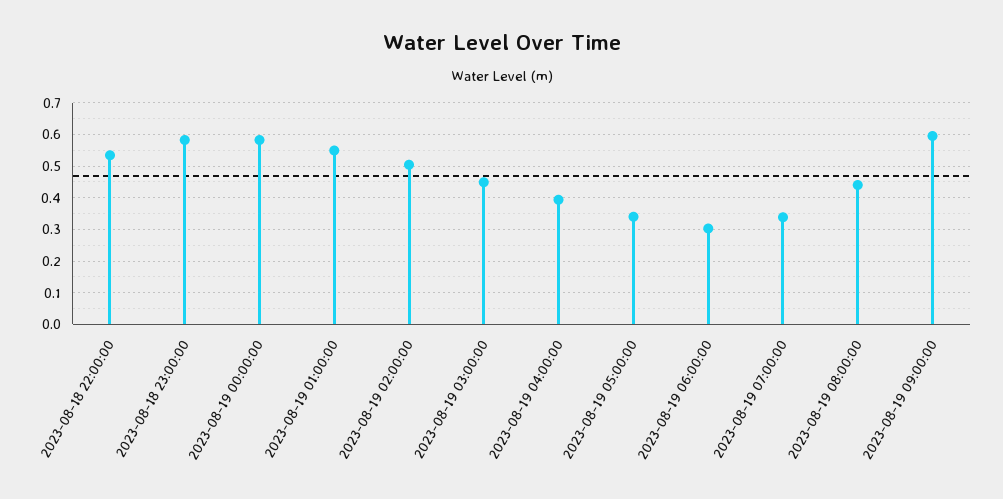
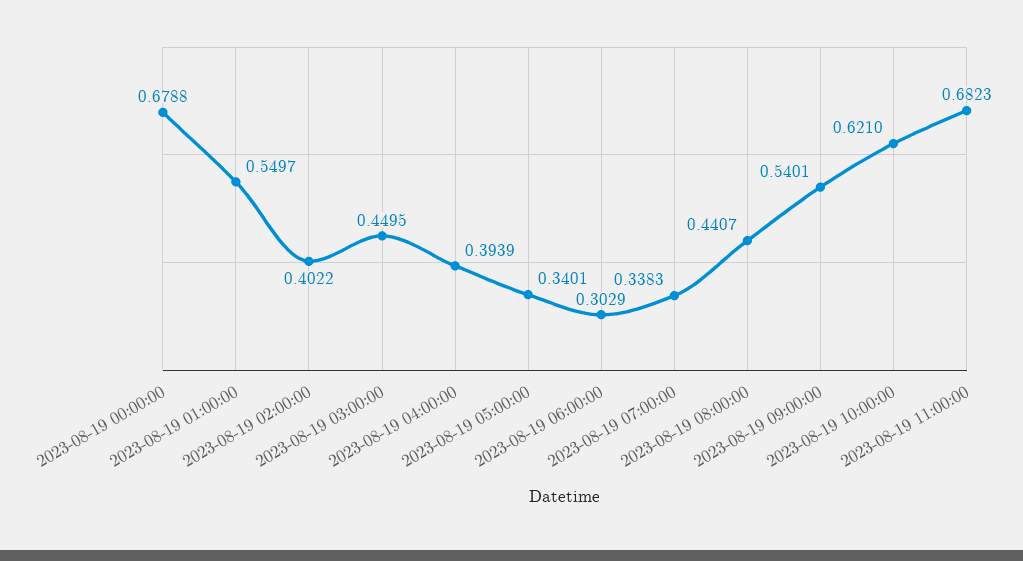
2023-08-18 22:00:00: 0.54 -> none
2023-08-18 23:00:00: 0.58 -> none
2023-08-19 00:00:00: 0.58 -> 0.6788
2023-08-19 02:00:00: 0.5 -> 0.4022
2023-08-19 09:00:00: 0.6 -> 0.5401
2023-08-19 10:00:00: none -> 0.621
2023-08-19 11:00:00: none -> 0.6823

